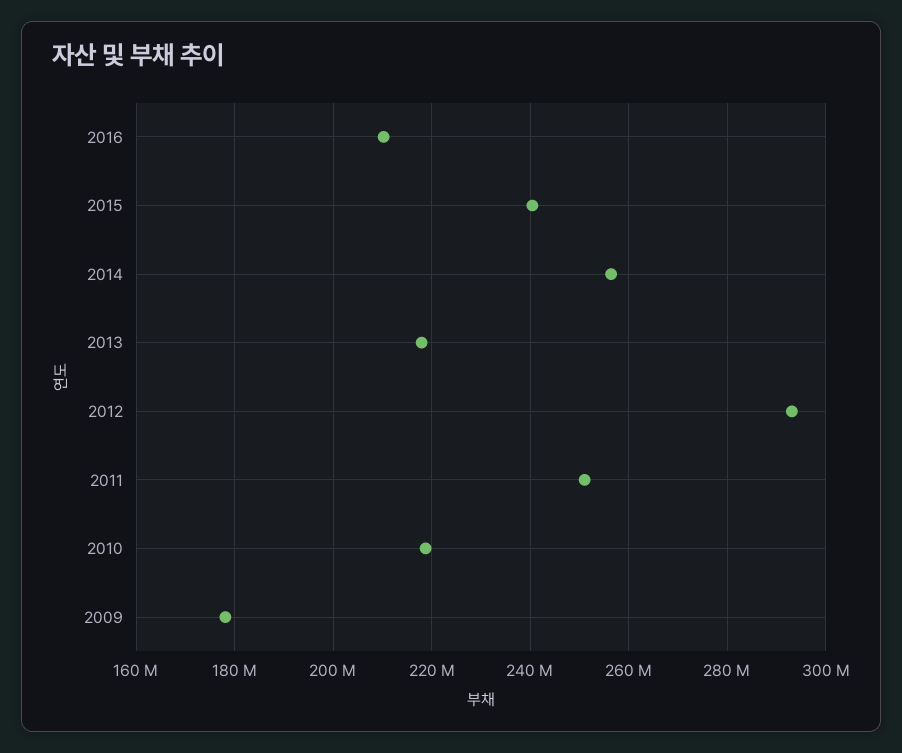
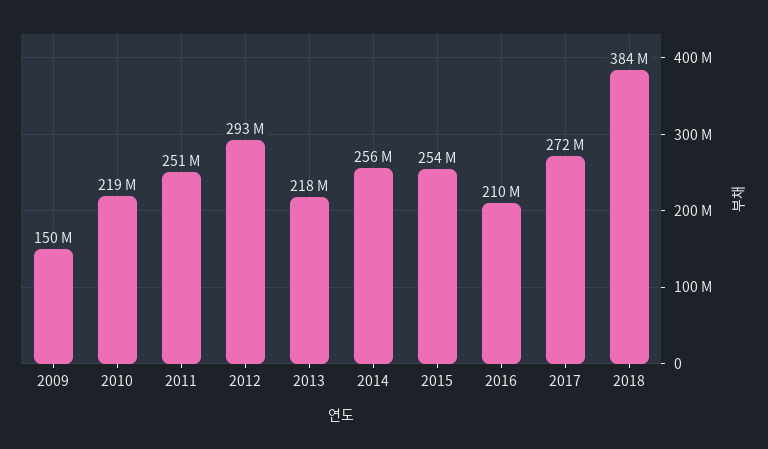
2015: 240000000 -> 254000000
2009: 178000000 -> 150000000
2017: none -> 272000000
2018: none -> 384000000

